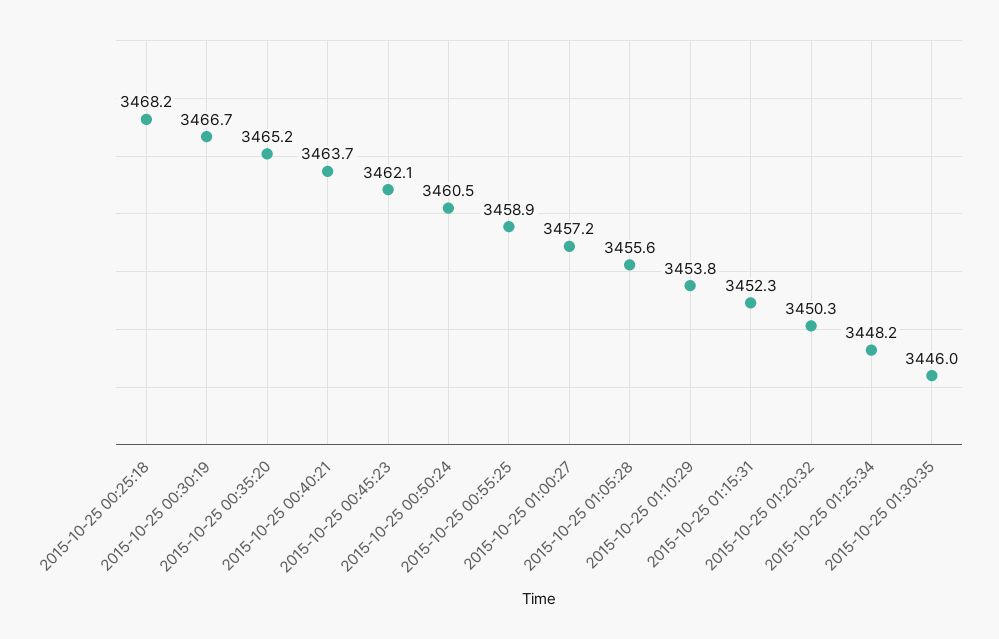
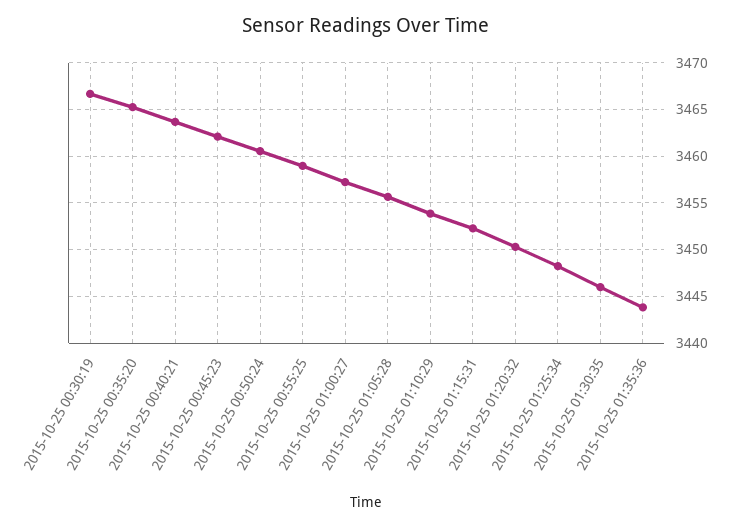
2015-10-25 00:25:18: 3468.2 -> none
2015-10-25 01:35:36: none -> 3444

